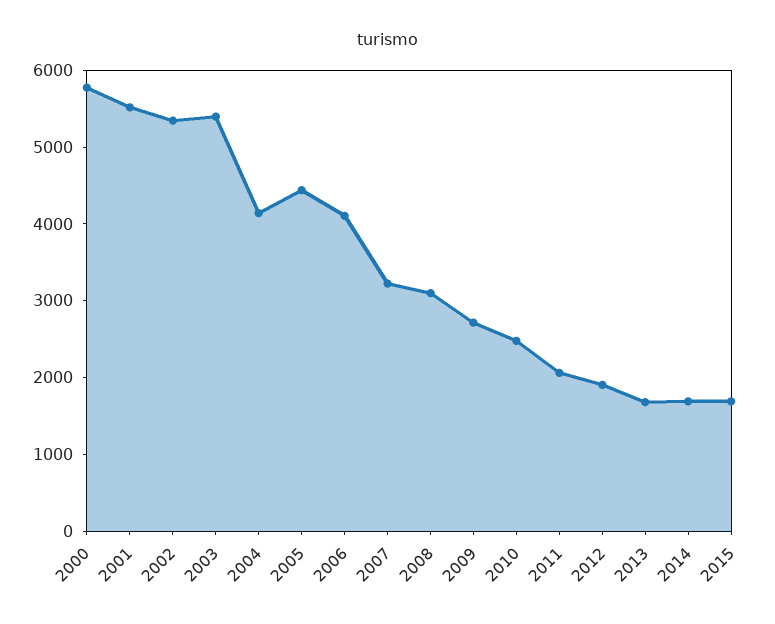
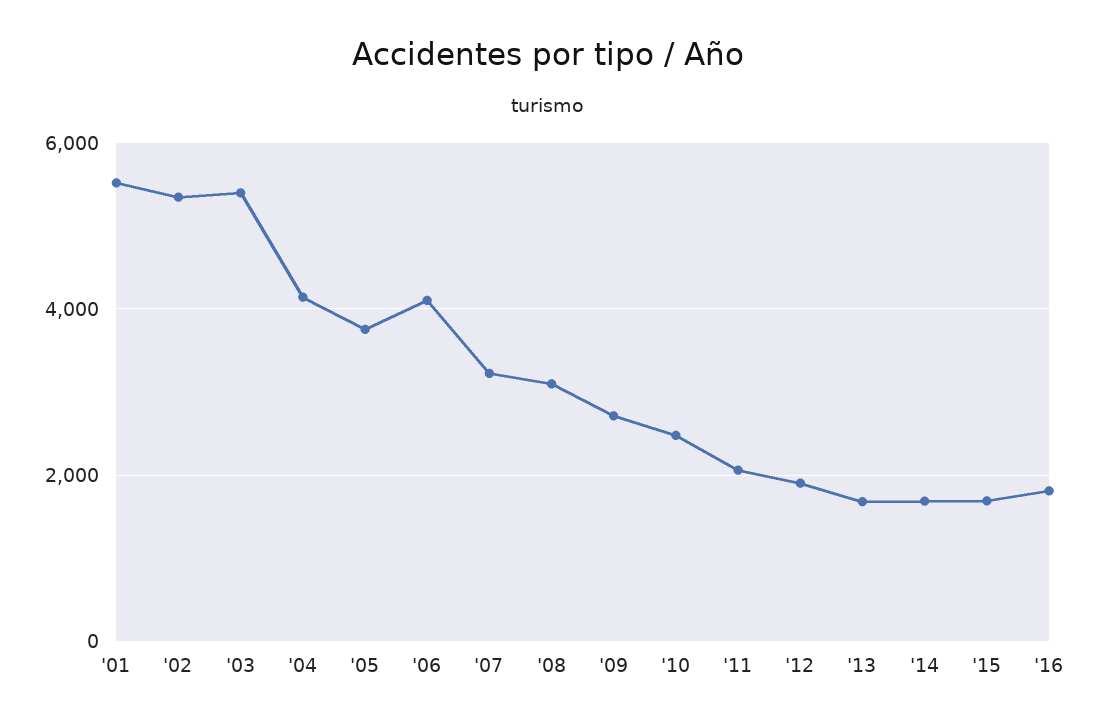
2000: 5800 -> none
2005: 4400 -> 3800
'16: none -> 1800

